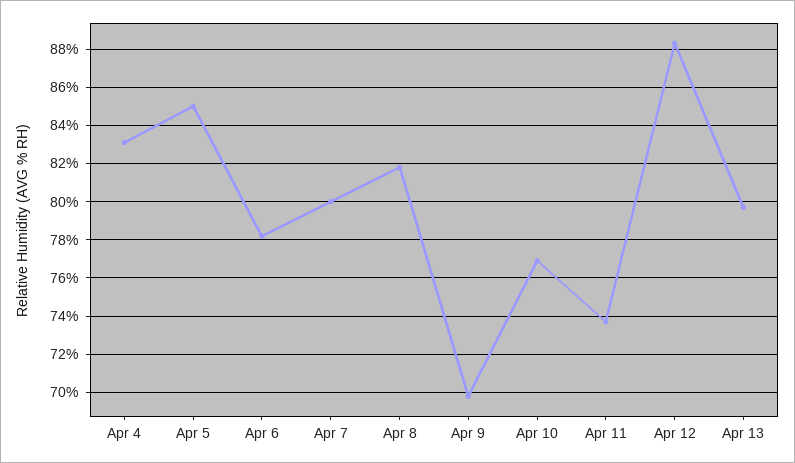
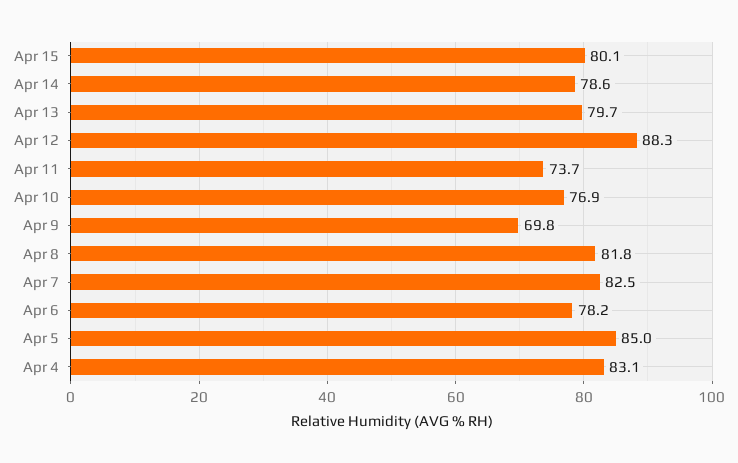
Apr 7: 80 -> 82.5
Apr 15: none -> 80.1
Apr 14: none -> 78.6

